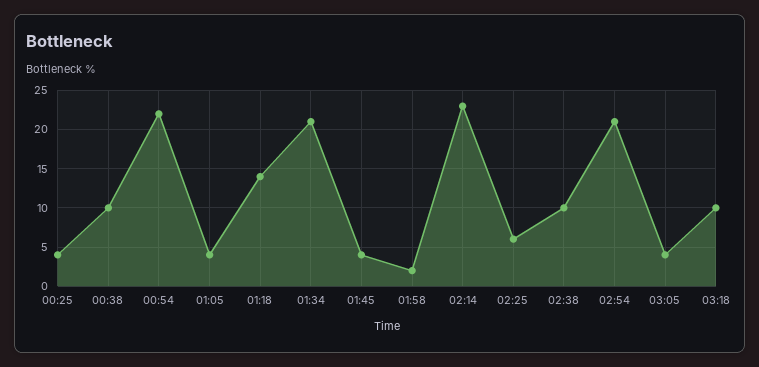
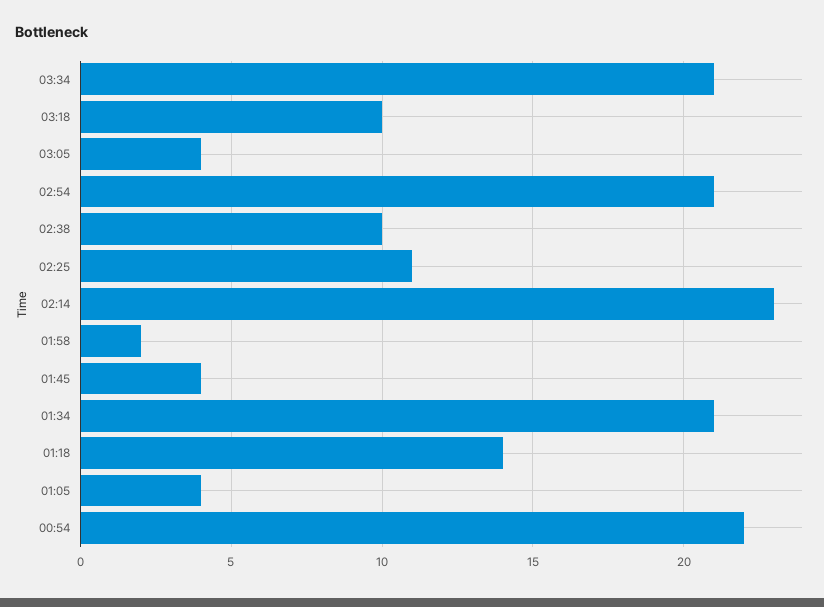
00:25: 4 -> none
00:38: 10 -> none
02:25: 6 -> 11
03:34: none -> 21

